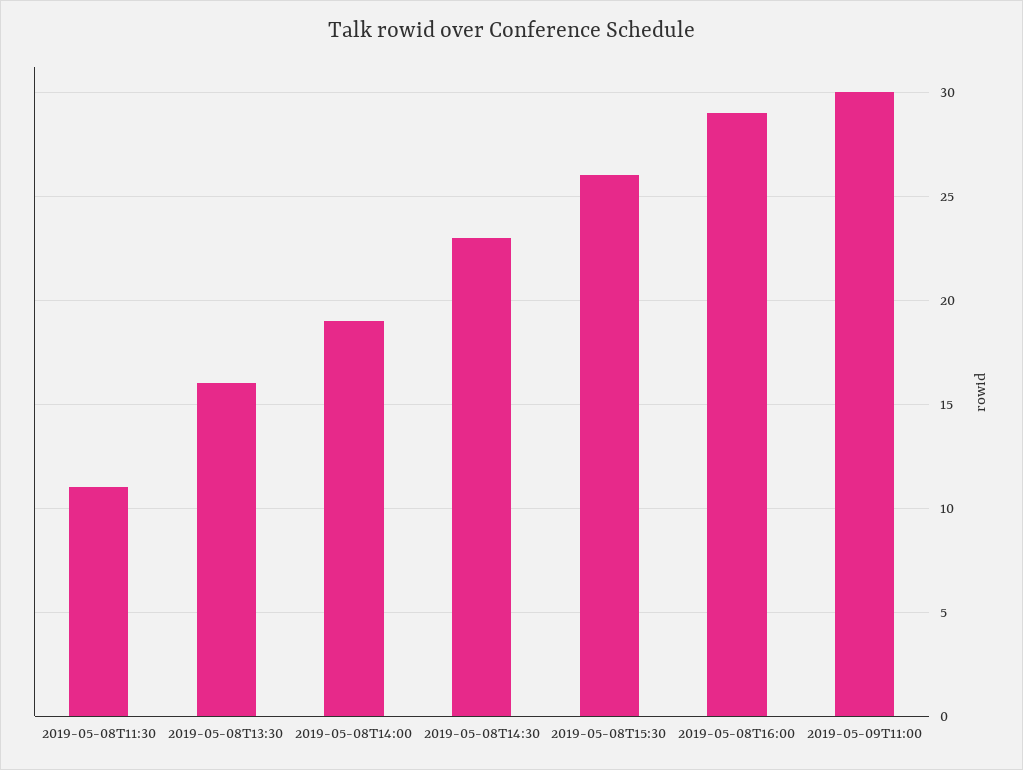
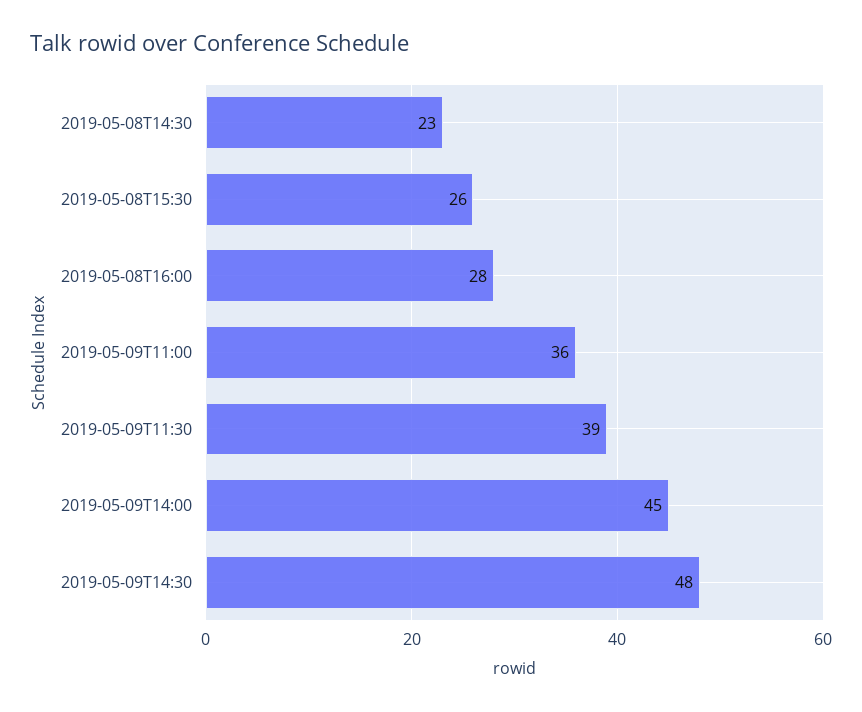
2019-05-08T11:30: 11 -> none
2019-05-08T13:30: 16 -> none
2019-05-08T14:00: 19 -> none
2019-05-08T16:00: 29 -> 28
2019-05-09T11:00: 30 -> 36
2019-05-09T11:30: none -> 39
2019-05-09T14:00: none -> 45
2019-05-09T14:30: none -> 48

